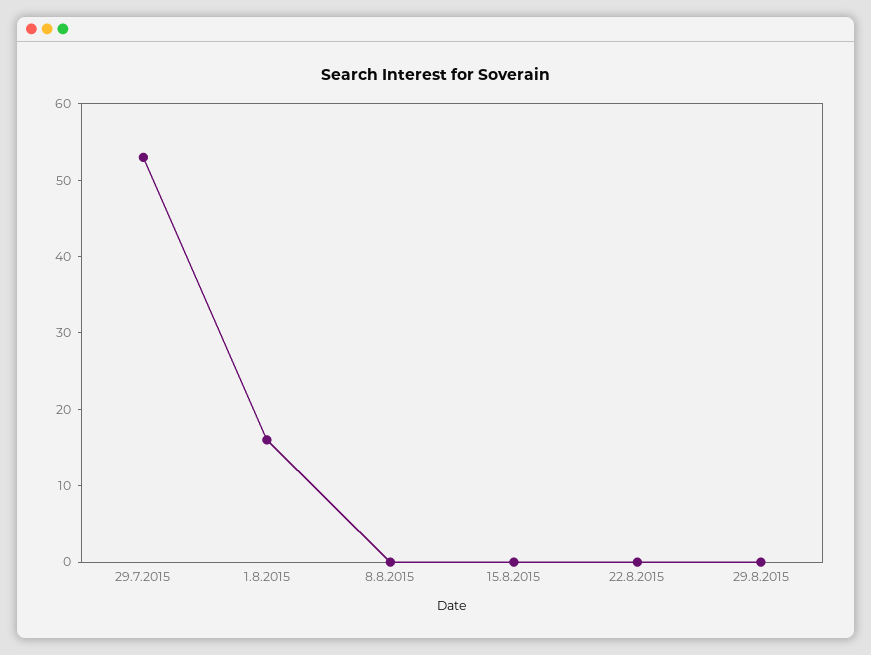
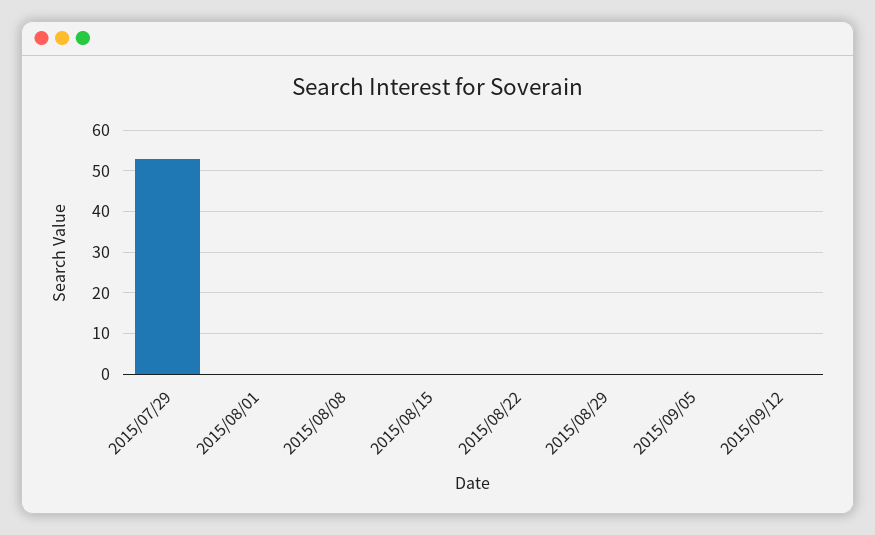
1.8.2015: 15 -> 0
2015/09/05: none -> 0
2015/09/12: none -> 0

